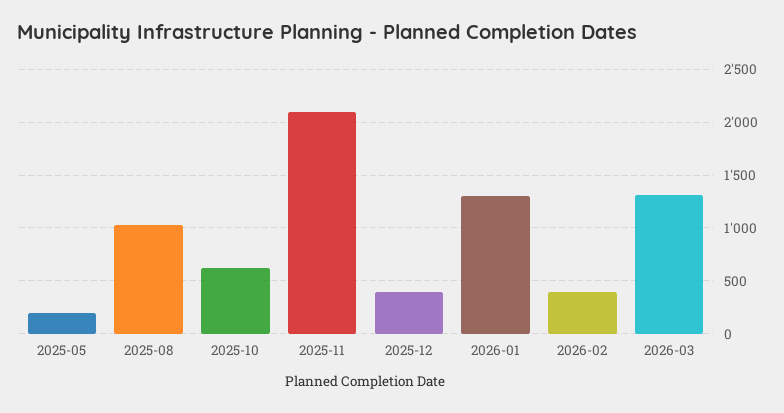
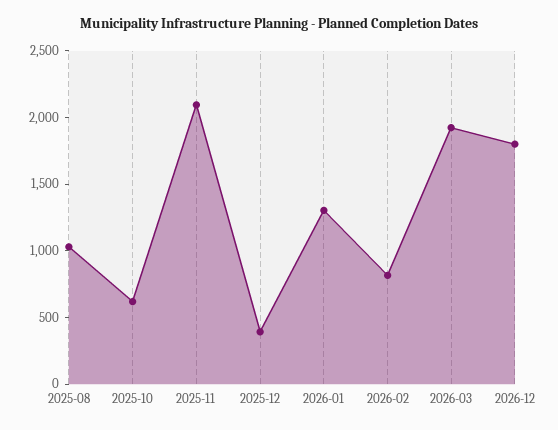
2025-05: 200 -> none
2026-02: 400 -> 800
2026-03: 1300 -> 1900
2026-12: none -> 1800

